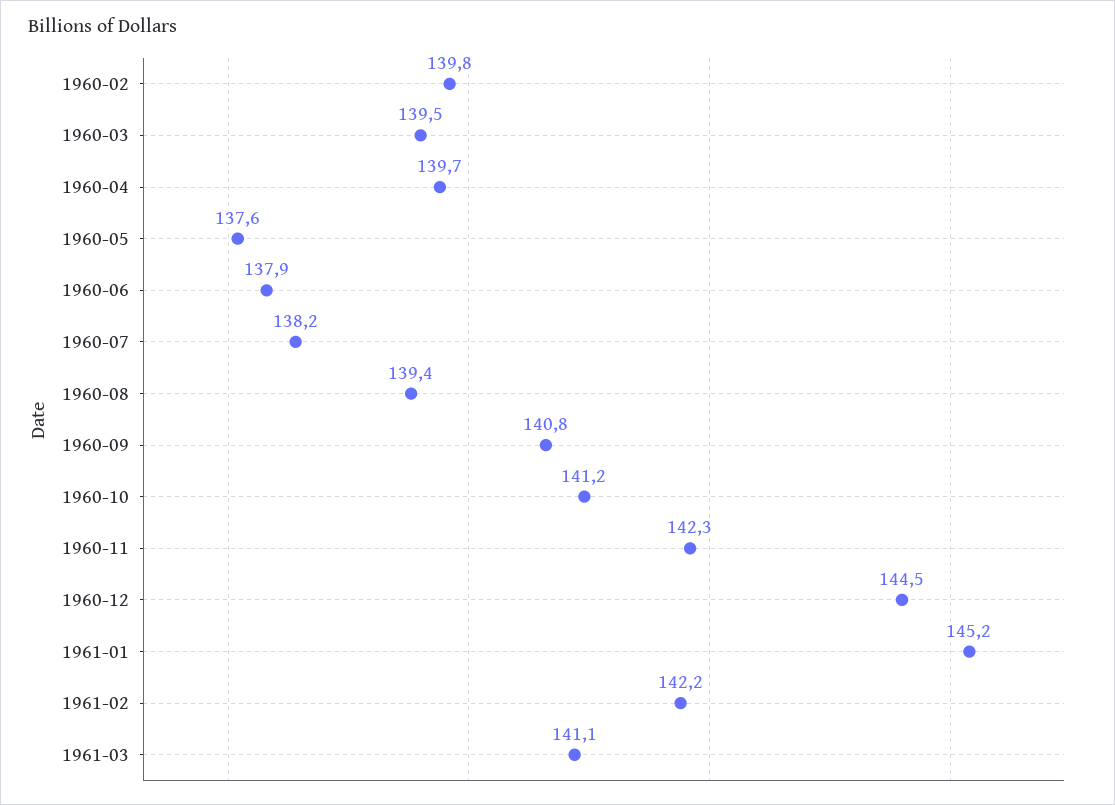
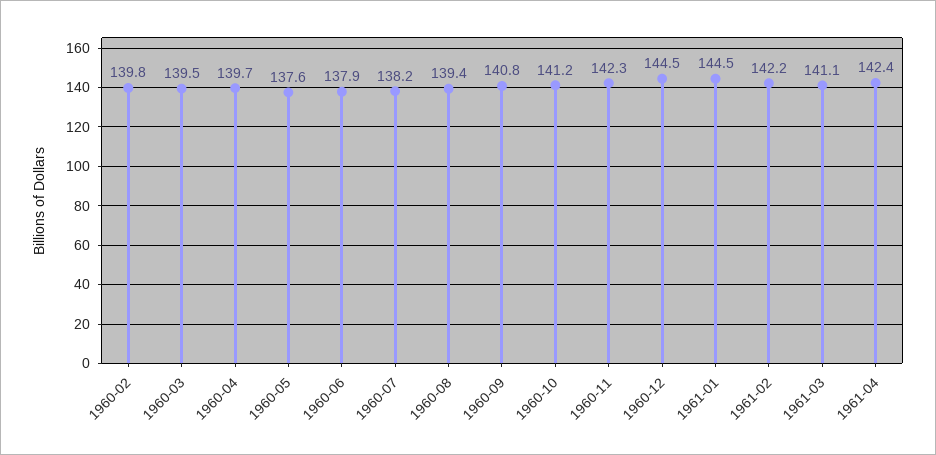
1961-01: 145.2 -> 144.5
1961-04: none -> 142.4

